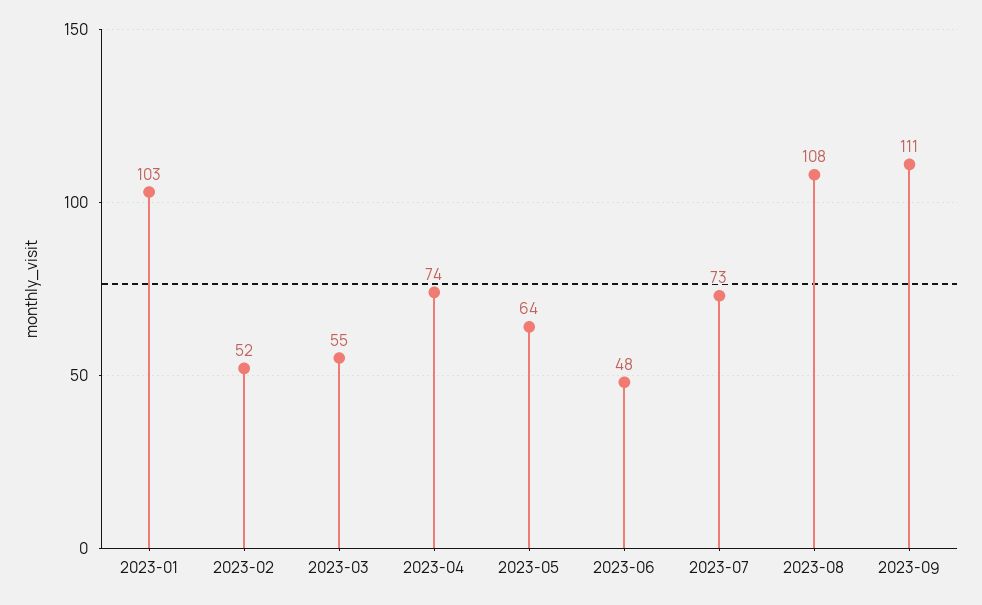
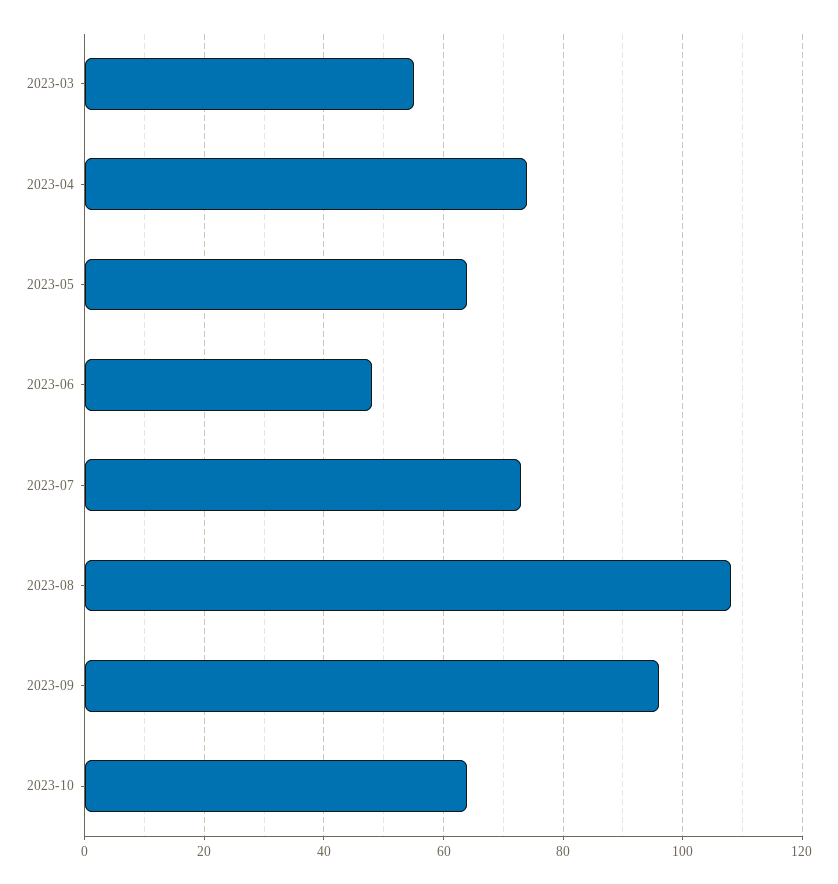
2023-01: 103 -> none
2023-02: 52 -> none
2023-09: 111 -> 95
2023-10: none -> 65

